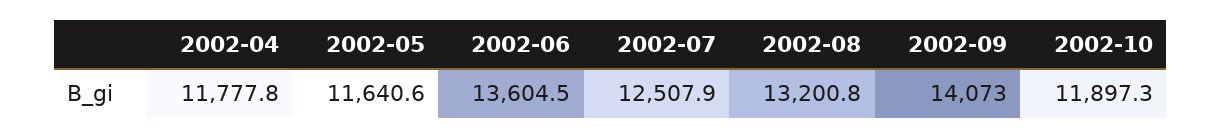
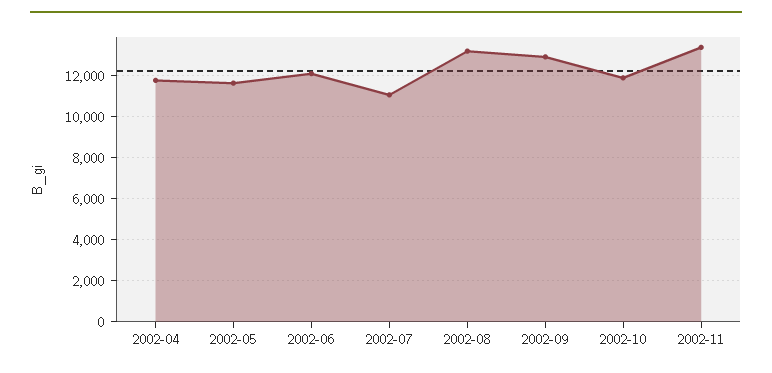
2002-06: 13604.5 -> 12000
2002-07: 12507.9 -> 11000
2002-09: 14073 -> 13000
2002-11: none -> 13500

